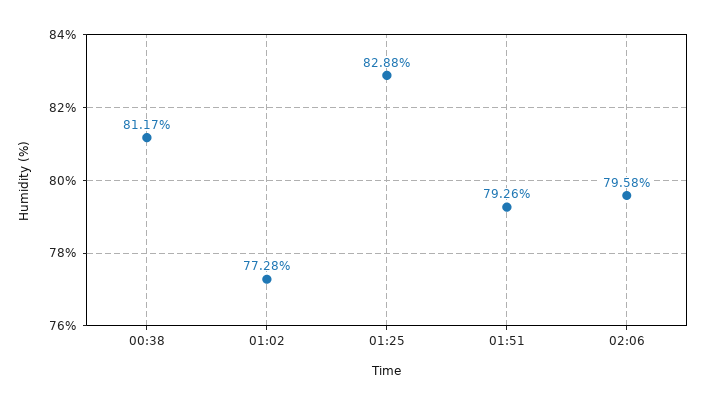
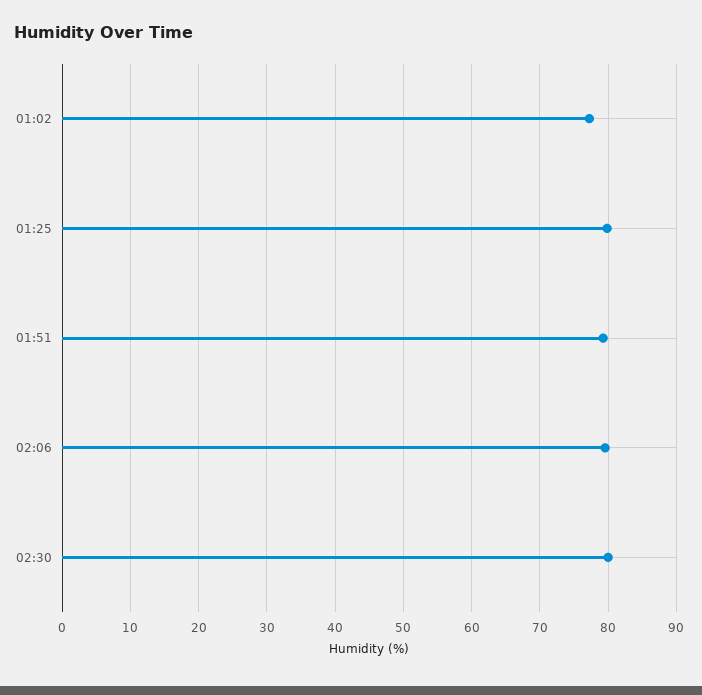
00:38: 81.17 -> none
01:25: 82.88 -> 80
02:30: none -> 80

